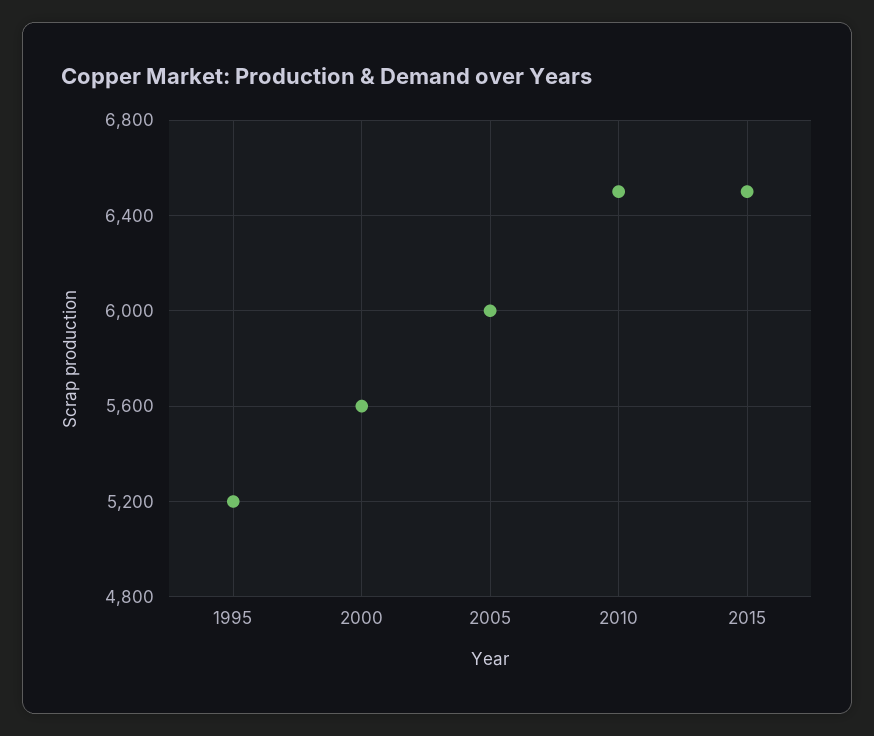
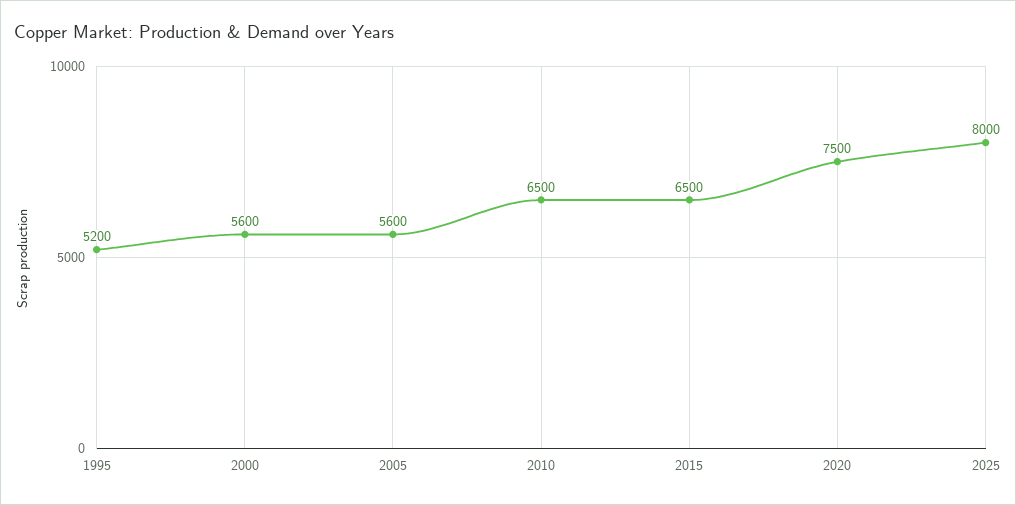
2005: 6000 -> 5600
2020: none -> 7500
2025: none -> 8000

